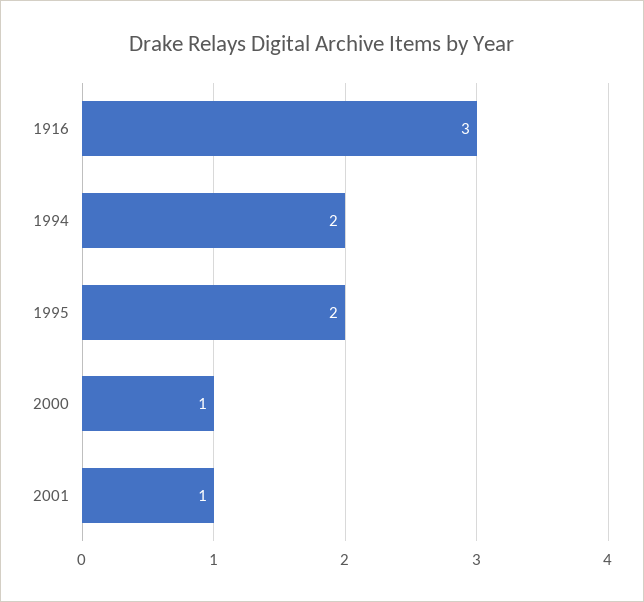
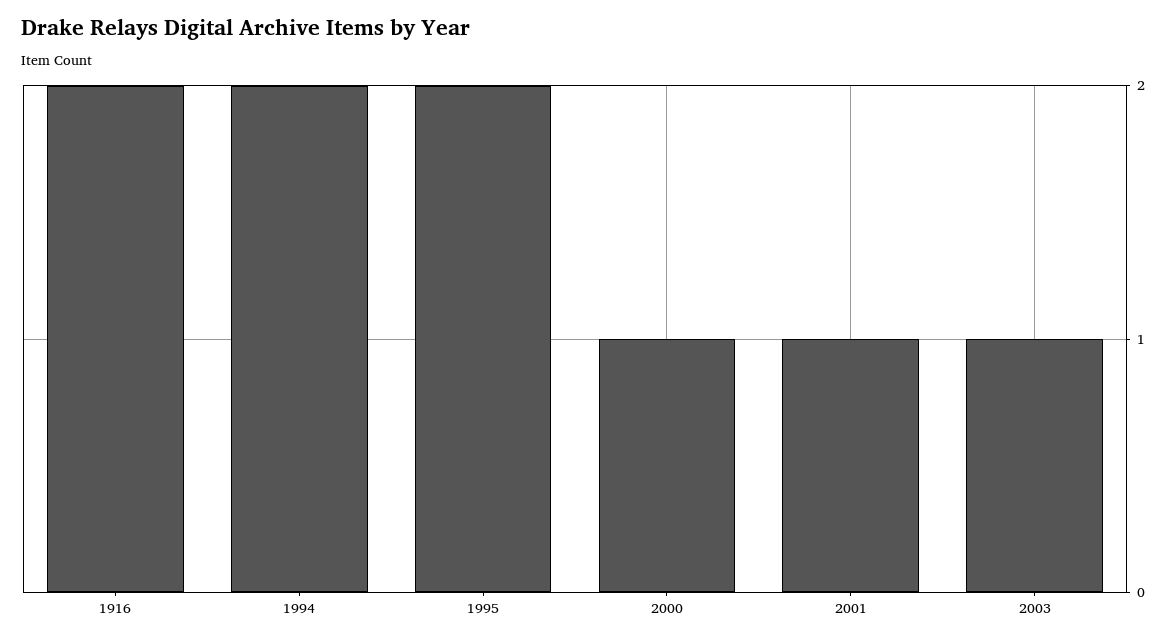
1916: 3 -> 2
2003: none -> 1

